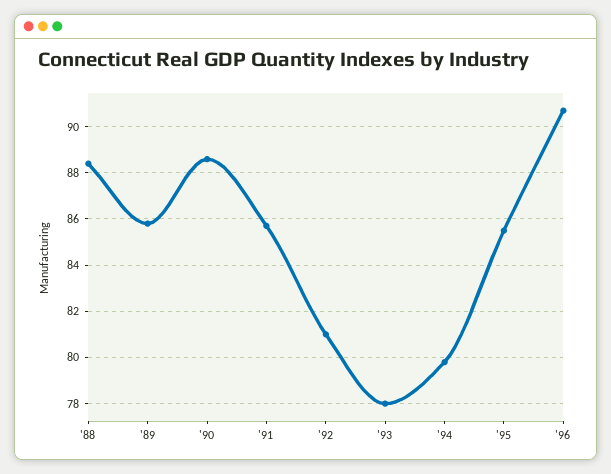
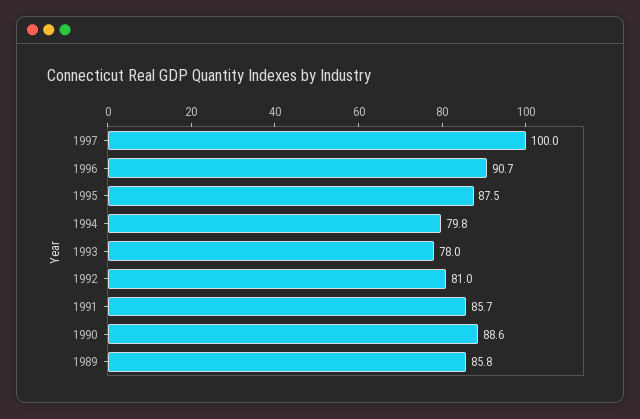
'88: 88.5 -> none
'95: 85.5 -> 87.5
1997: none -> 100

